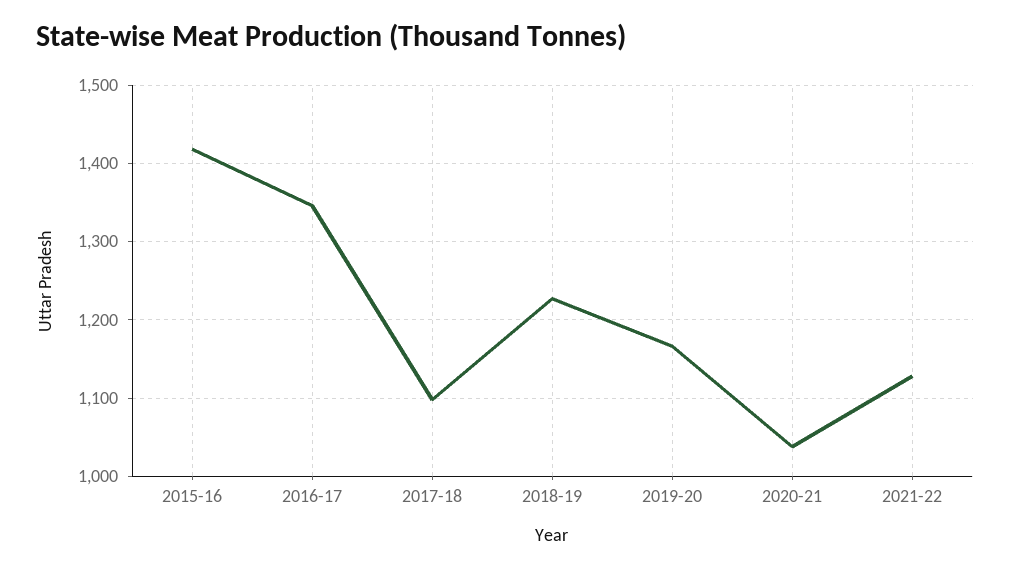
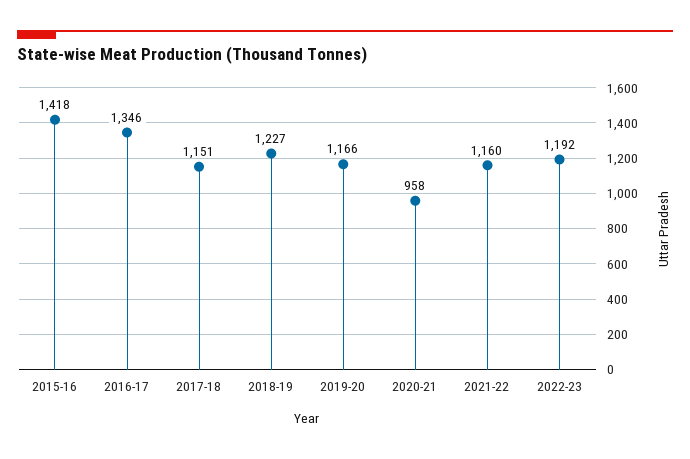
2017-18: 1100 -> 1151
2020-21: 1040 -> 958
2021-22: 1130 -> 1160
2022-23: none -> 1192

